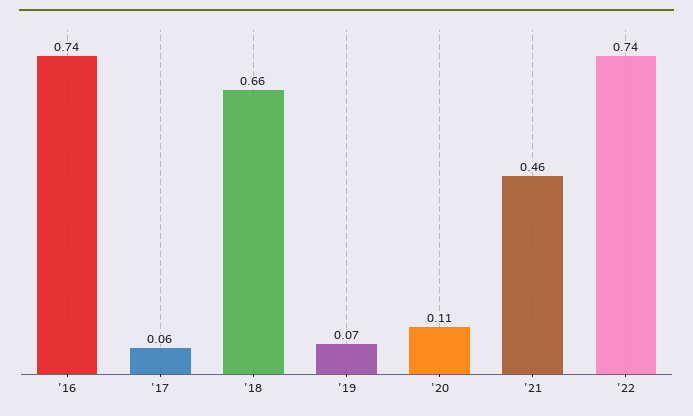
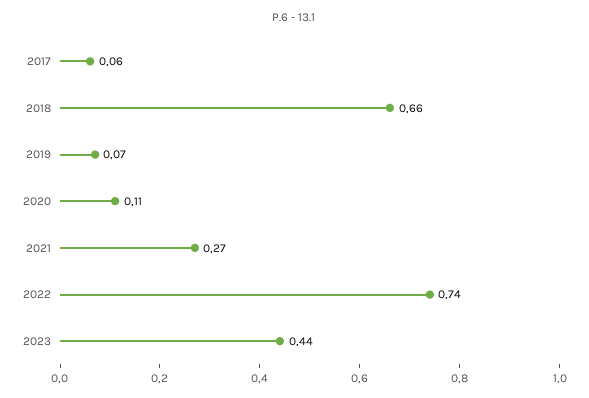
'16: 0.74 -> none
'21: 0.46 -> 0.27
2023: none -> 0.44

